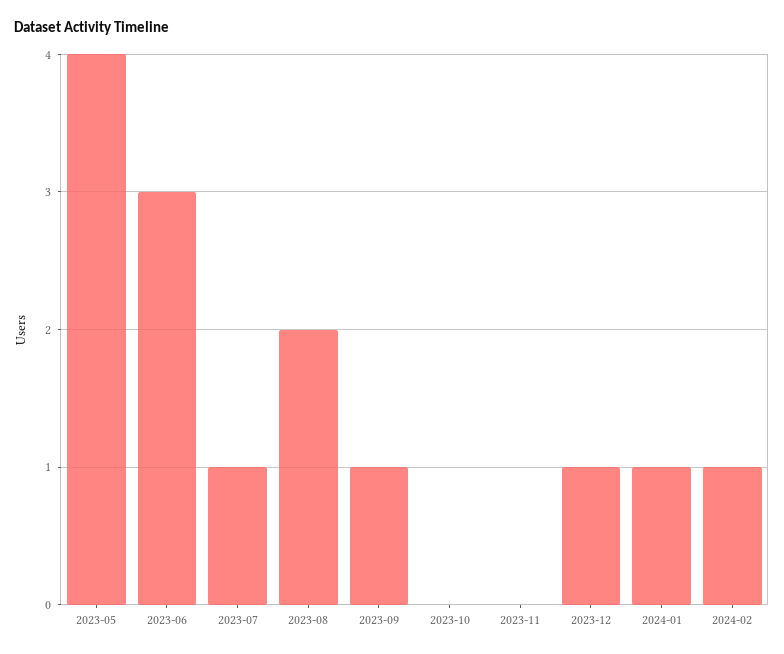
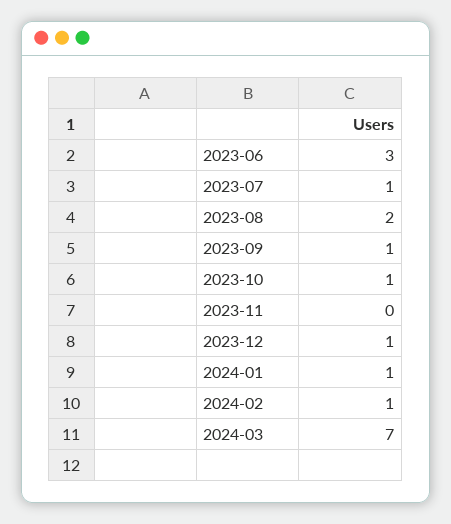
2023-05: 4 -> none
2023-10: 0 -> 1
2024-03: none -> 7

